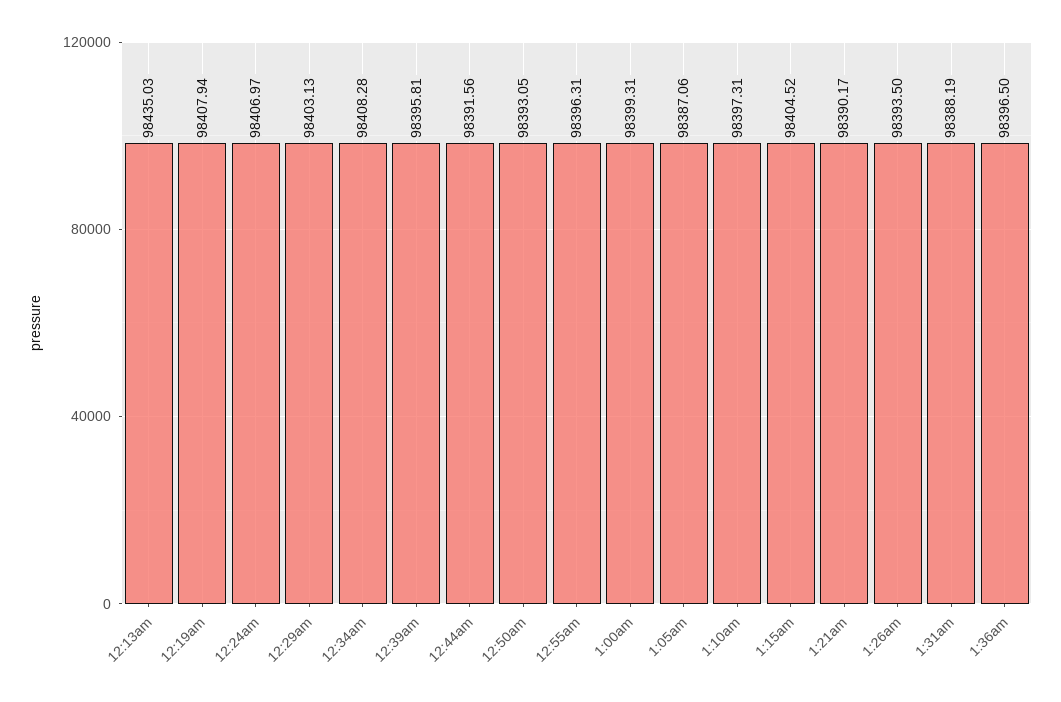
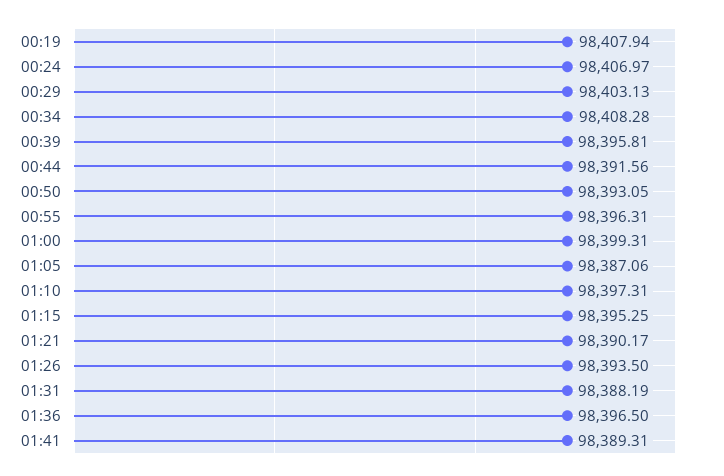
12:13am: 98435.03 -> none
1:15am: 98404.52 -> 98395.25
01:41: none -> 98389.31

